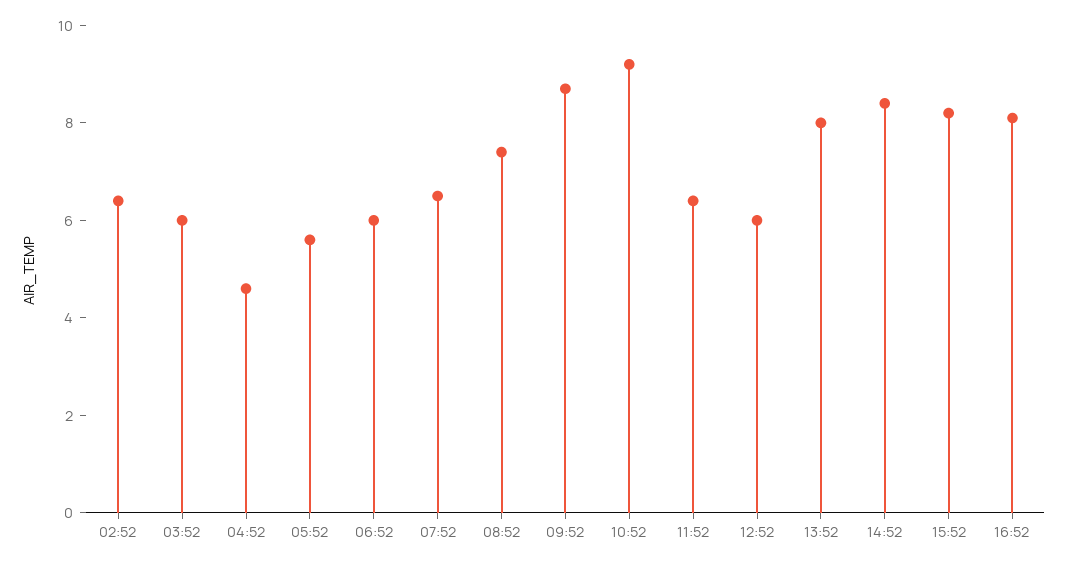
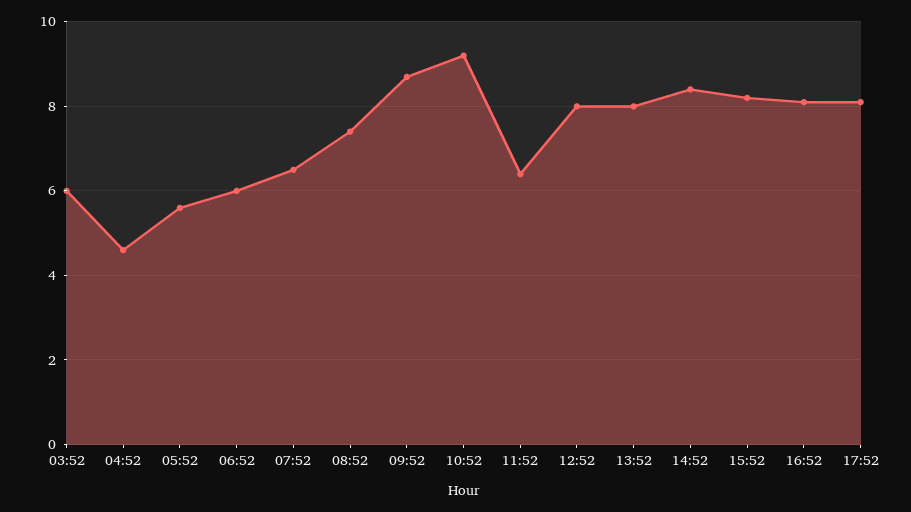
02:52: 6.5 -> none
12:52: 6 -> 8
17:52: none -> 8

